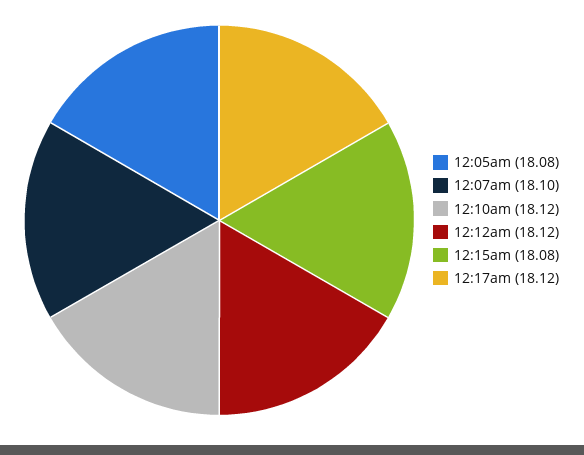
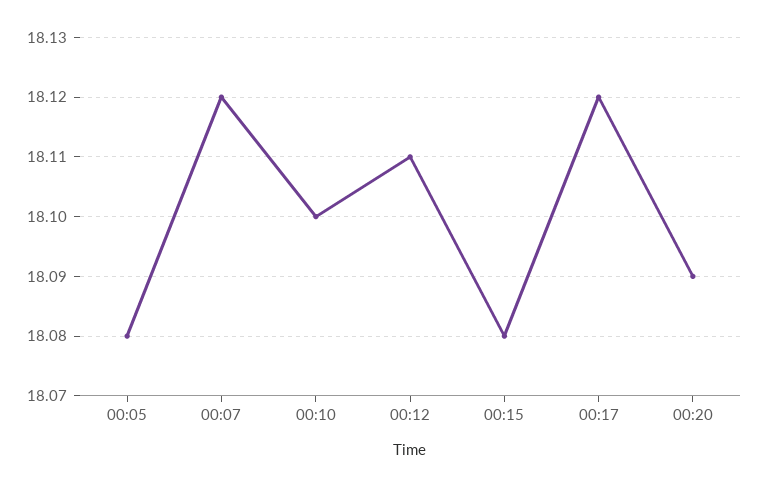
12:07am: 18.1 -> 18.12
12:10am: 18.12 -> 18.1
12:12am: 18.12 -> 18.11
00:20: none -> 18.09

